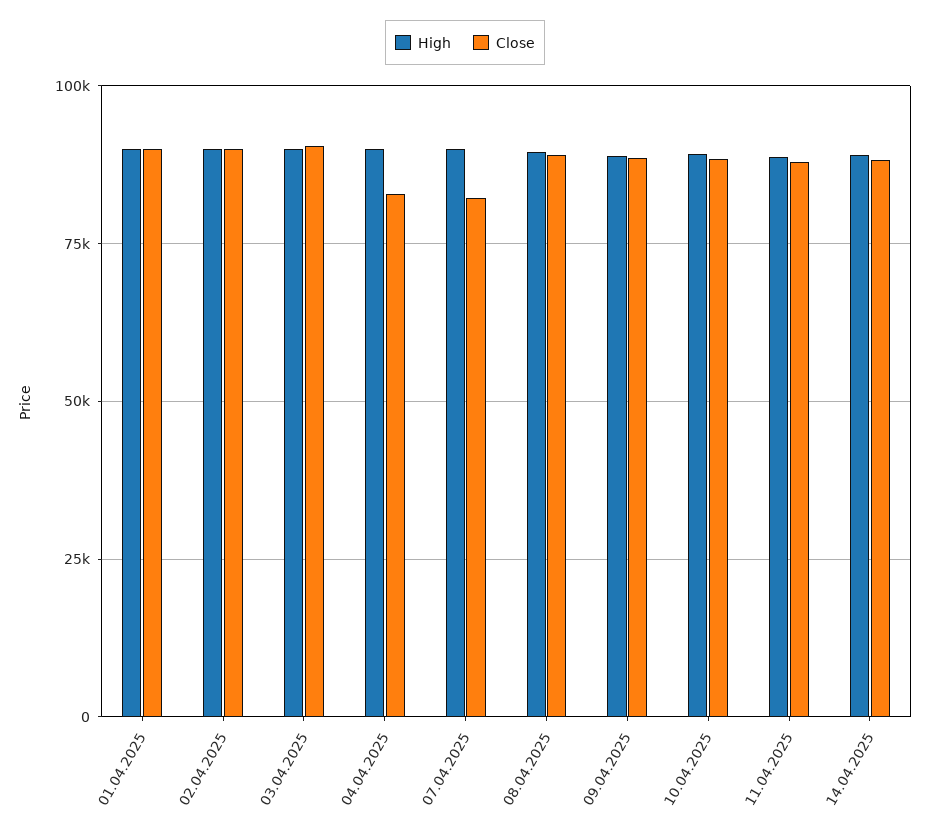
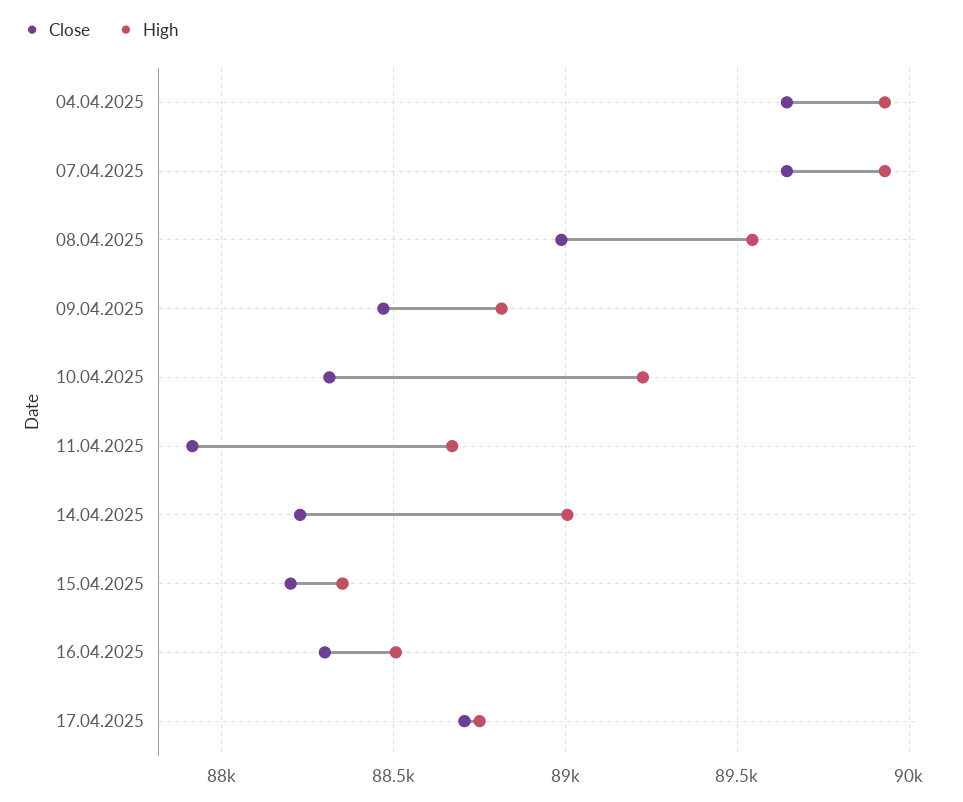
High, 01.04.2025: 90000 -> none
Close, 01.04.2025: 90000 -> none
High, 02.04.2025: 90000 -> none
Close, 02.04.2025: 90000 -> none
High, 03.04.2025: 90000 -> none
Close, 03.04.2025: 90000 -> none
Close, 04.04.2025: 82500 -> 89650
Close, 07.04.2025: 82500 -> 89650
Close, 15.04.2025: none -> 88200
High, 15.04.2025: none -> 88350
Close, 16.04.2025: none -> 88300
High, 16.04.2025: none -> 88500
Close, 17.04.2025: none -> 88700
High, 17.04.2025: none -> 88750

